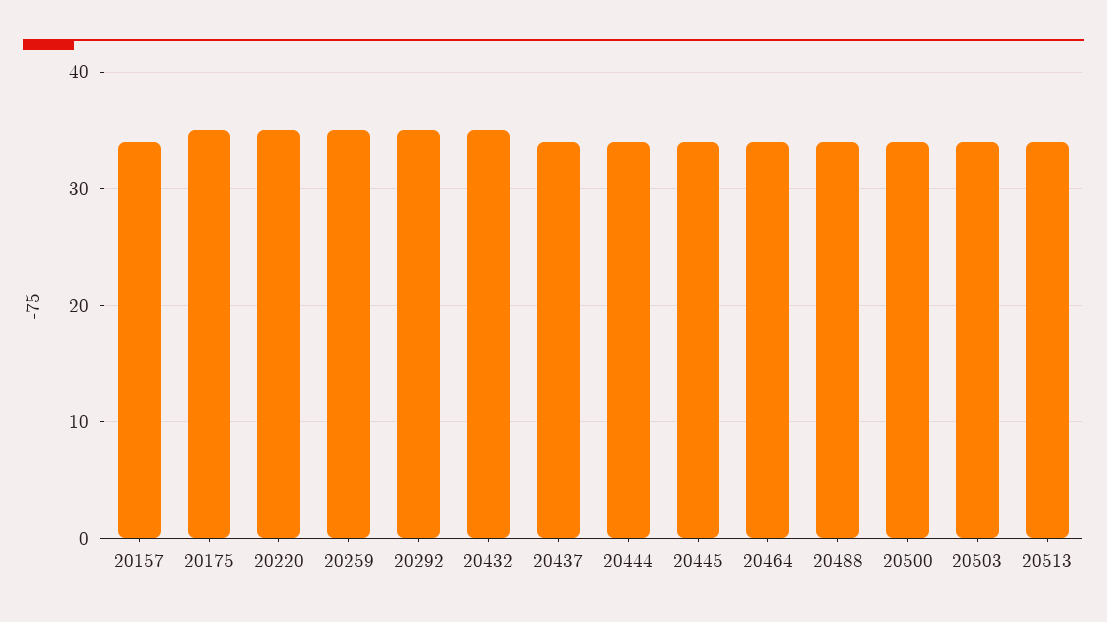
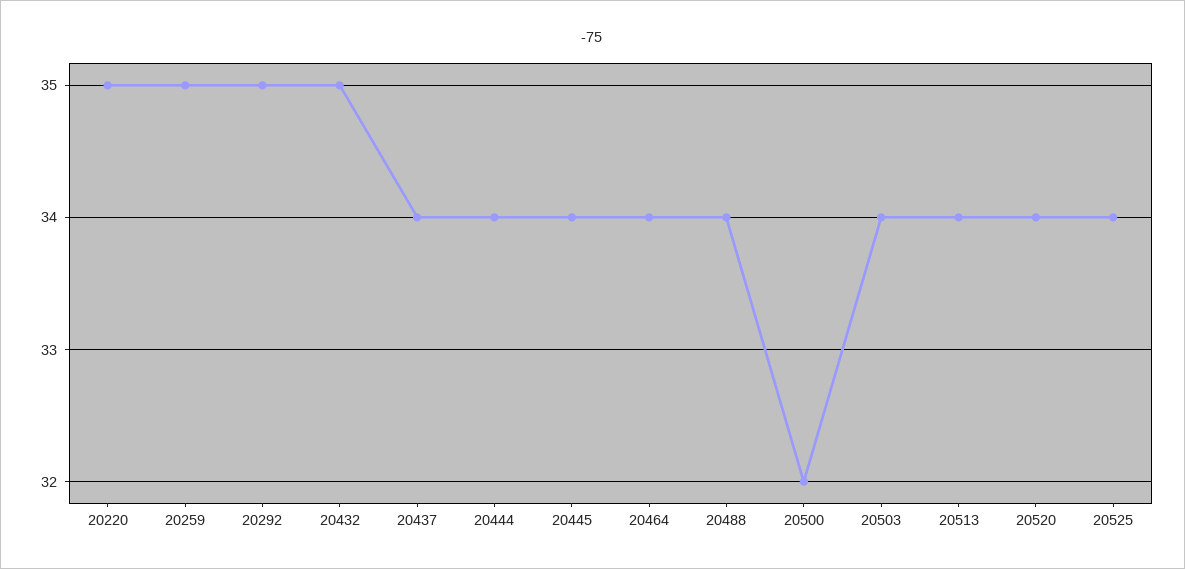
20157: 34 -> none
20175: 35 -> none
20500: 34 -> 32
20520: none -> 34
20525: none -> 34

